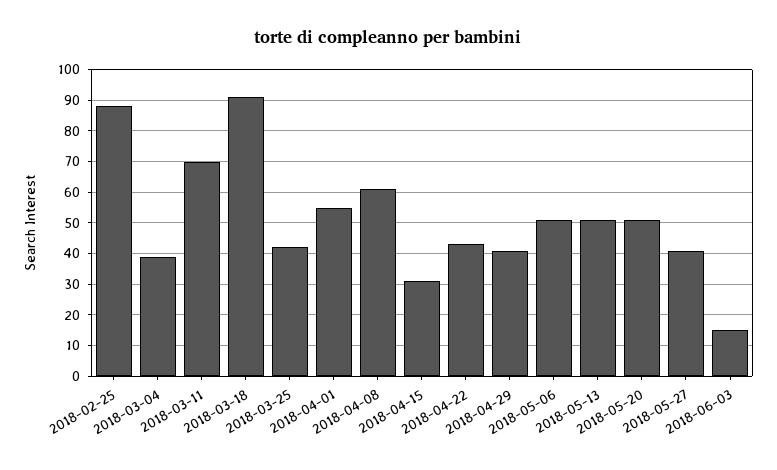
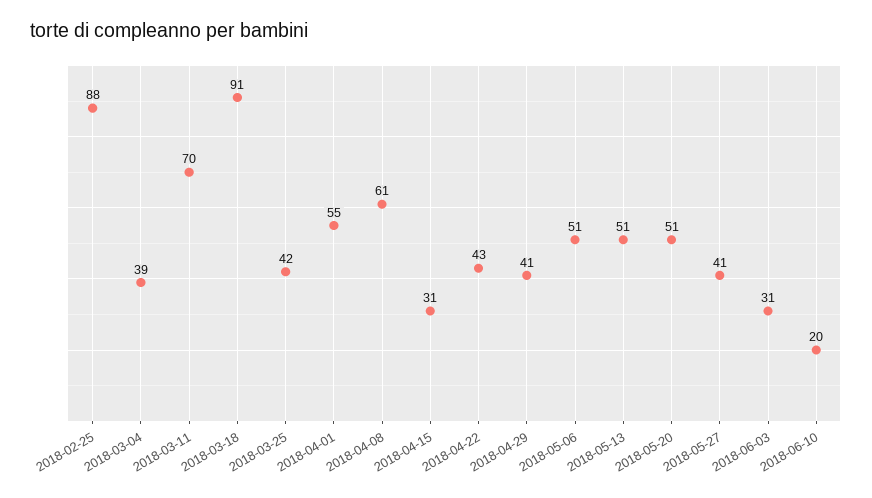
2018-06-03: 15 -> 31
2018-06-10: none -> 20

